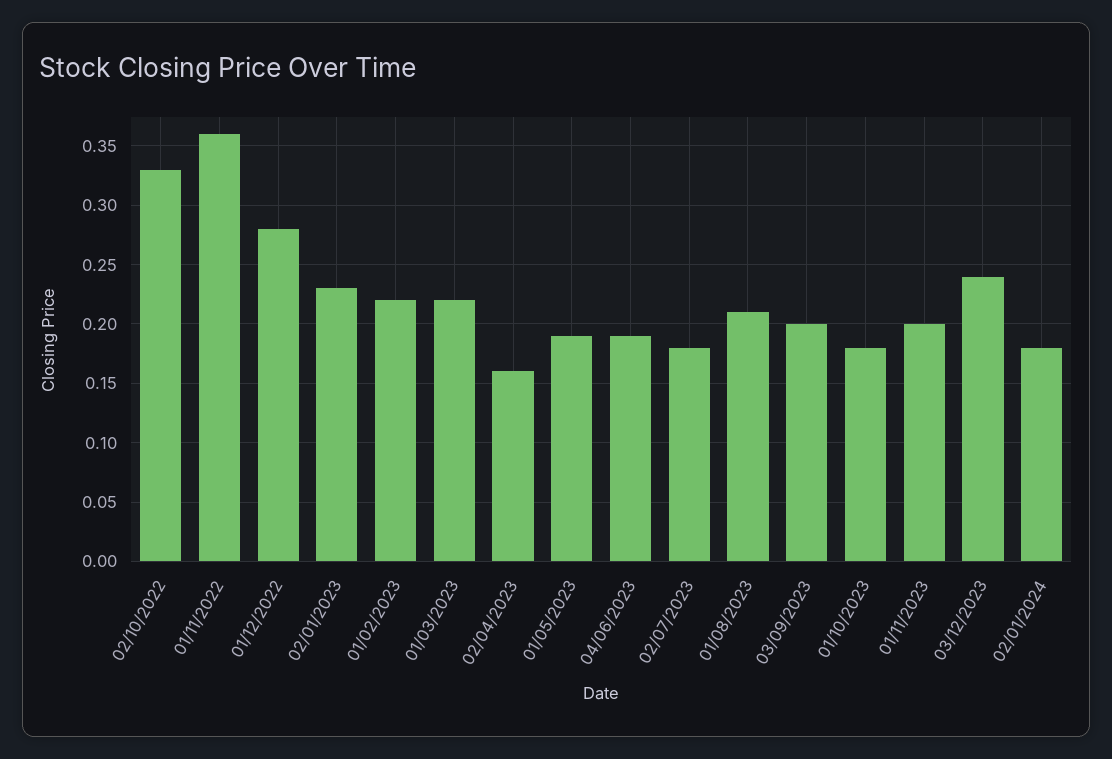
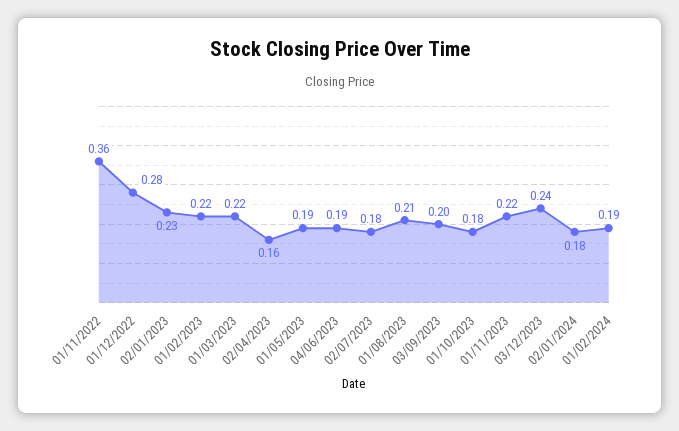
02/10/2022: 0.33 -> none
01/11/2023: 0.2 -> 0.22
01/02/2024: none -> 0.19

